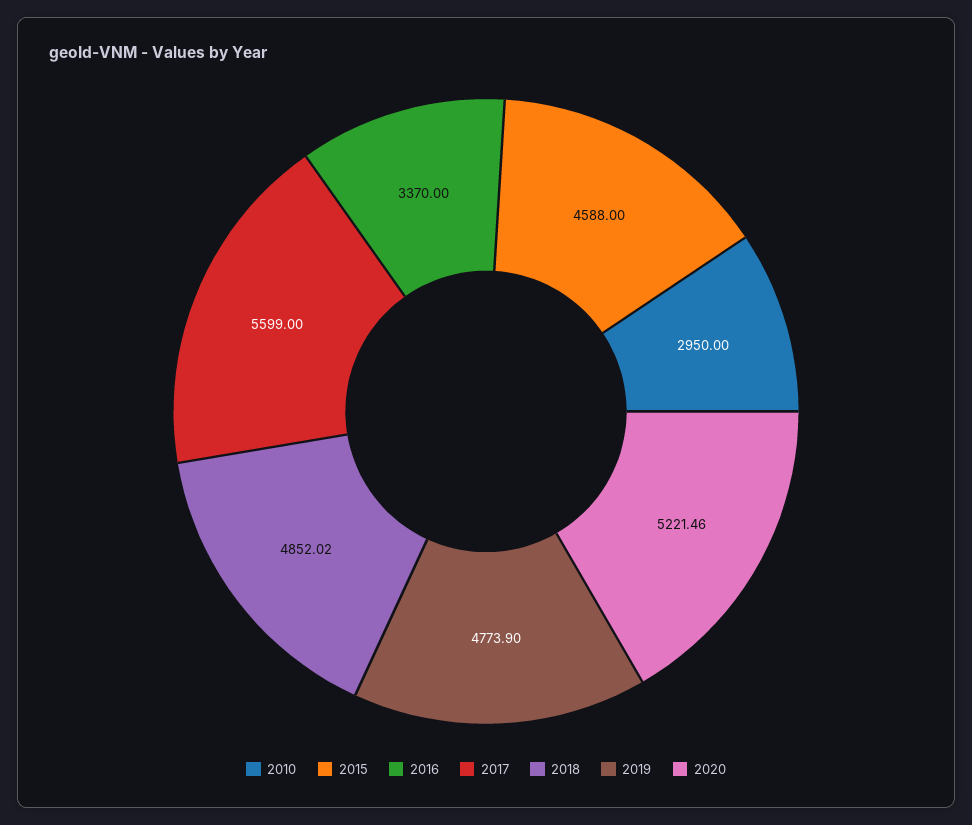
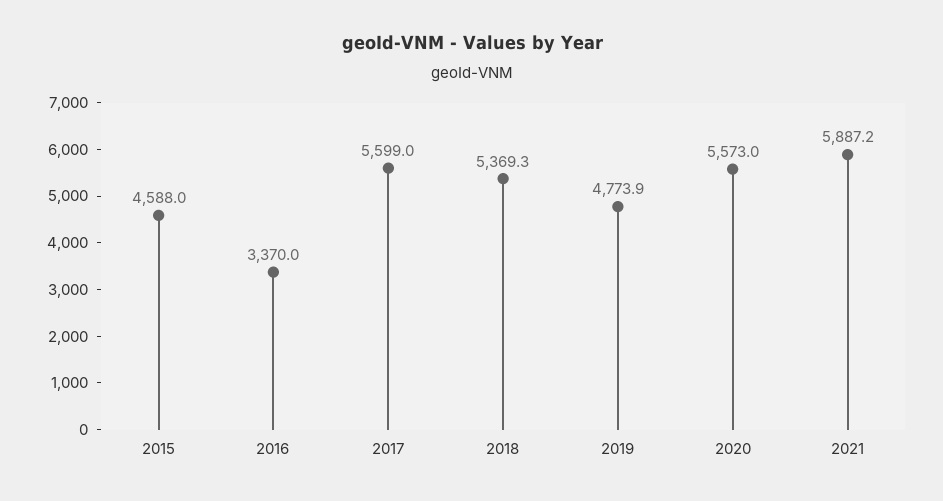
2010: 2950 -> none
2018: 4852.02 -> 5369.3
2020: 5221.46 -> 5573
2021: none -> 5887.2

